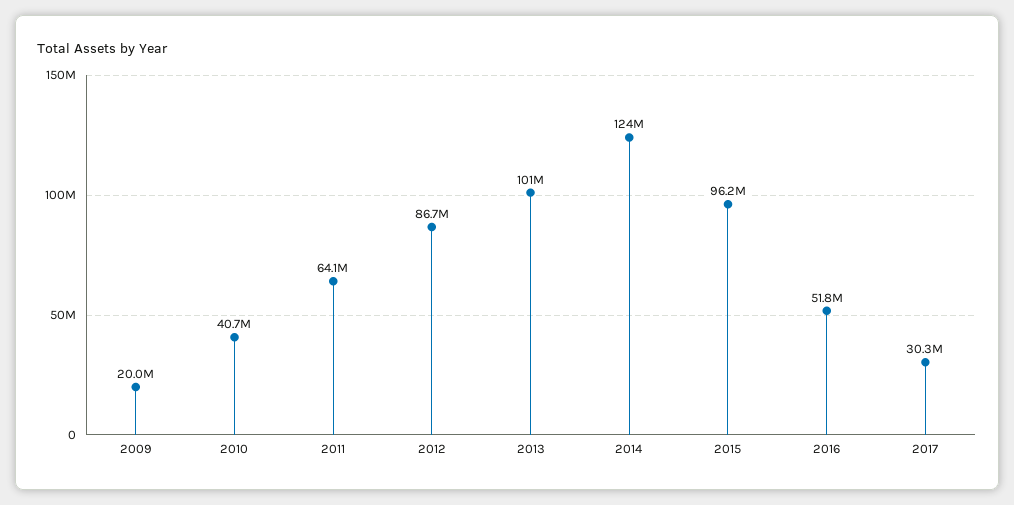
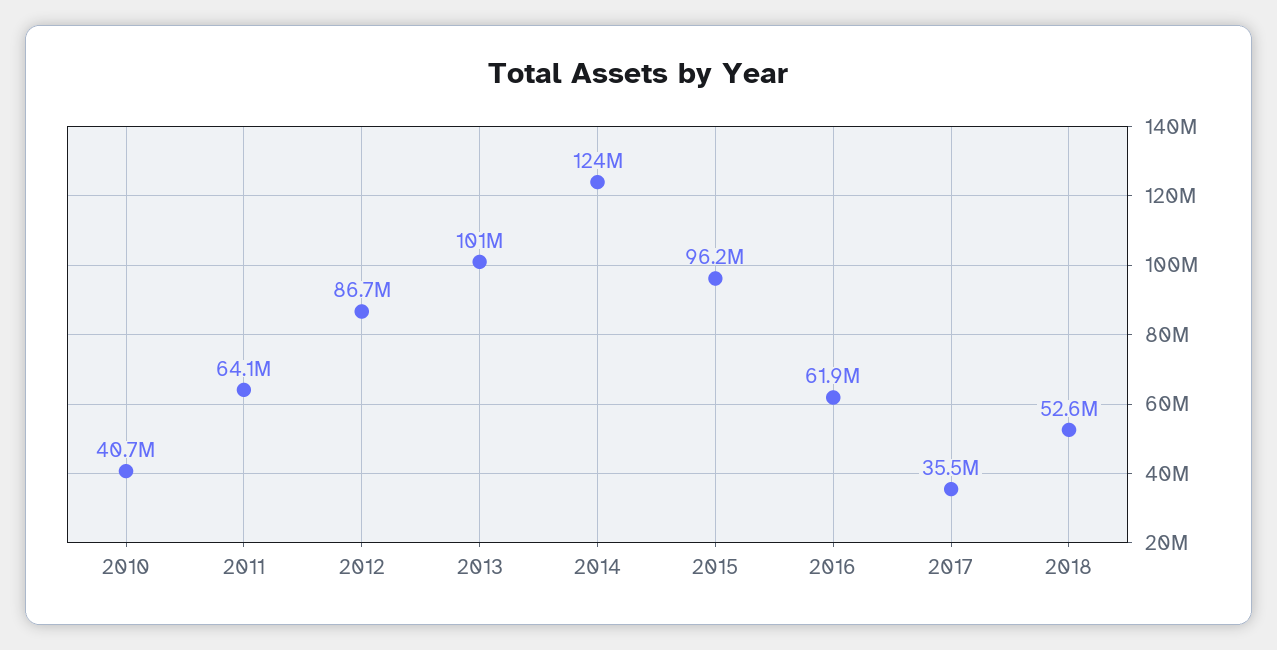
2009: 20000000 -> none
2016: 51800000 -> 61900000
2017: 30300000 -> 35500000
2018: none -> 52600000

